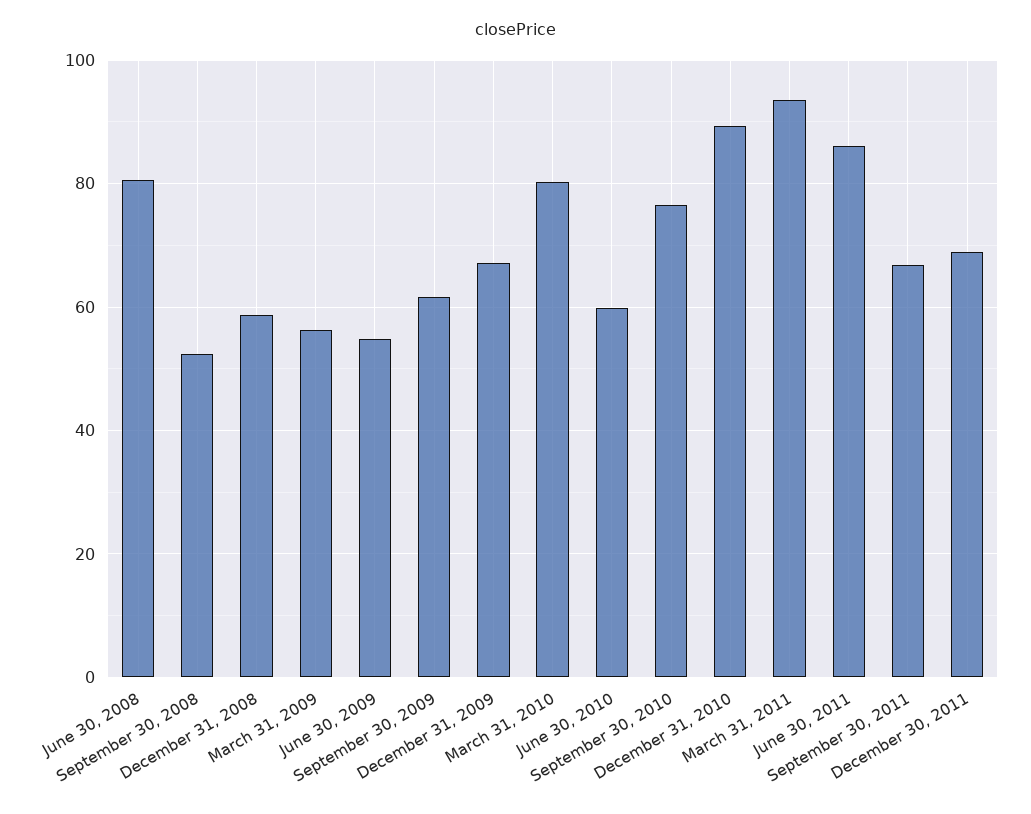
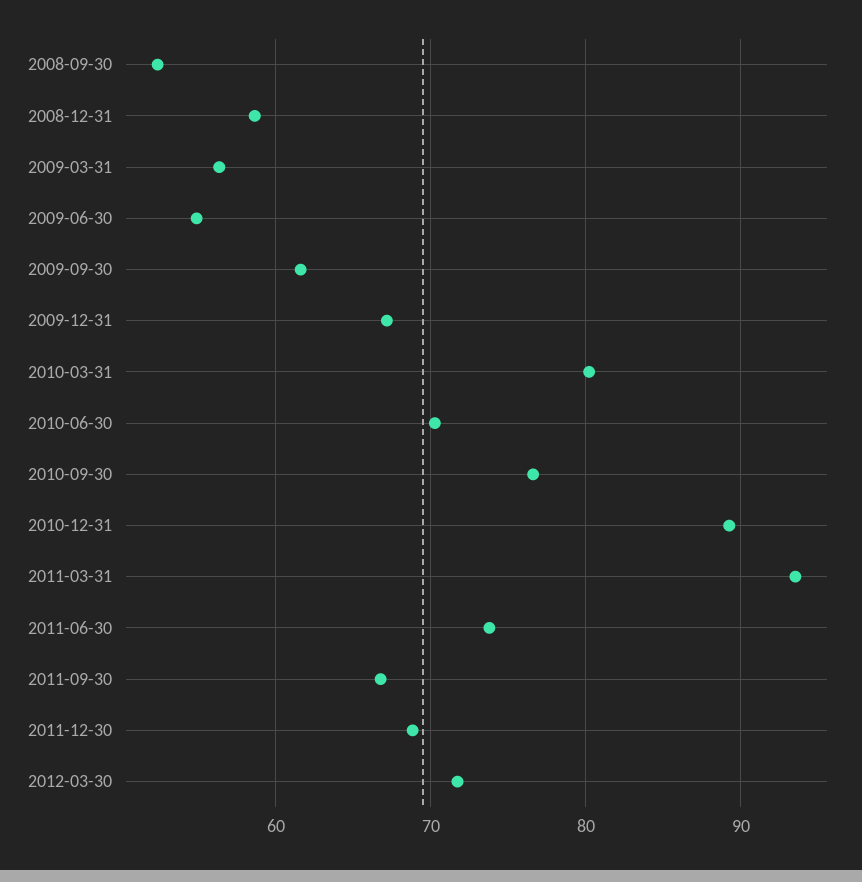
June 30, 2008: 80 -> none
June 30, 2010: 60 -> 70
June 30, 2011: 86 -> 74
2012-03-30: none -> 72

